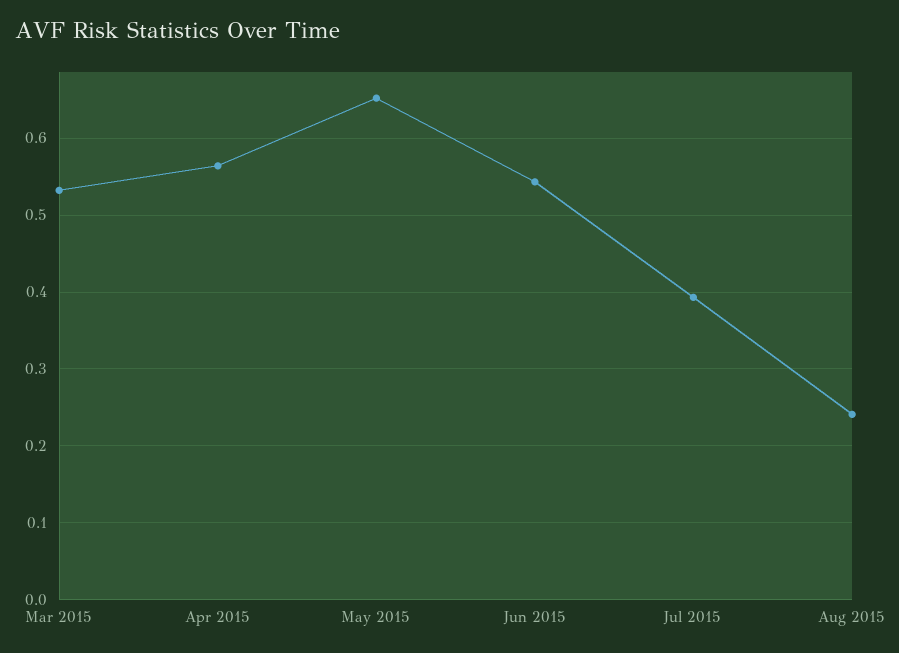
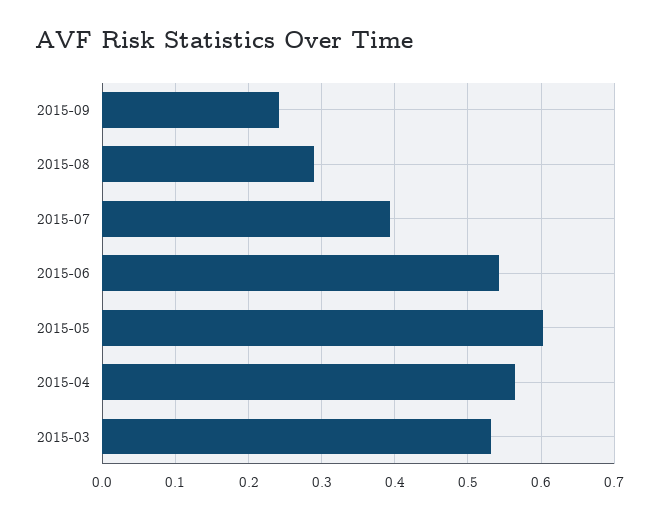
May 2015: 0.65 -> 0.6
Aug 2015: 0.24 -> 0.29
2015-09: none -> 0.24

